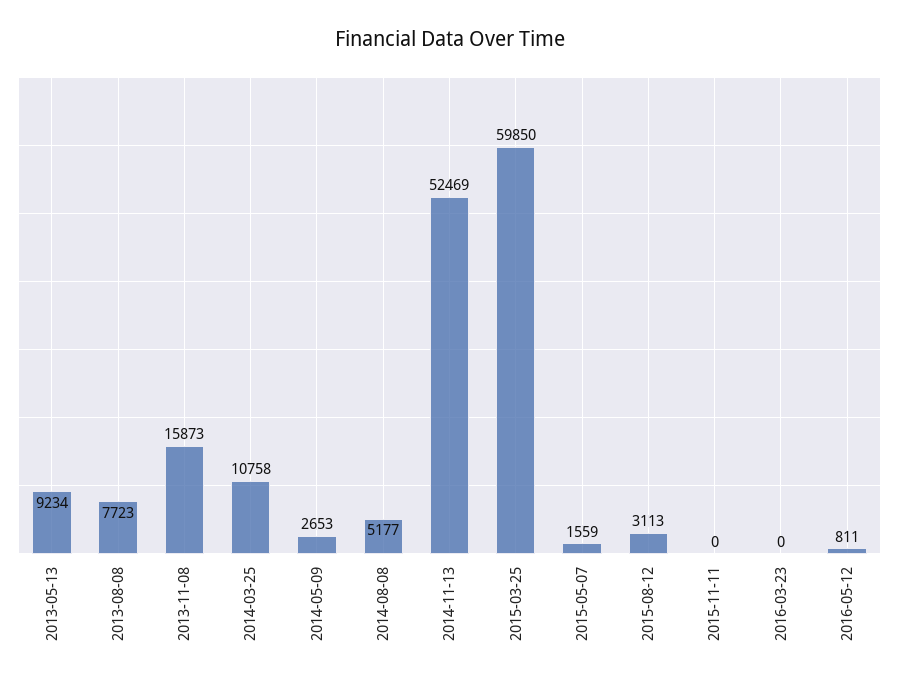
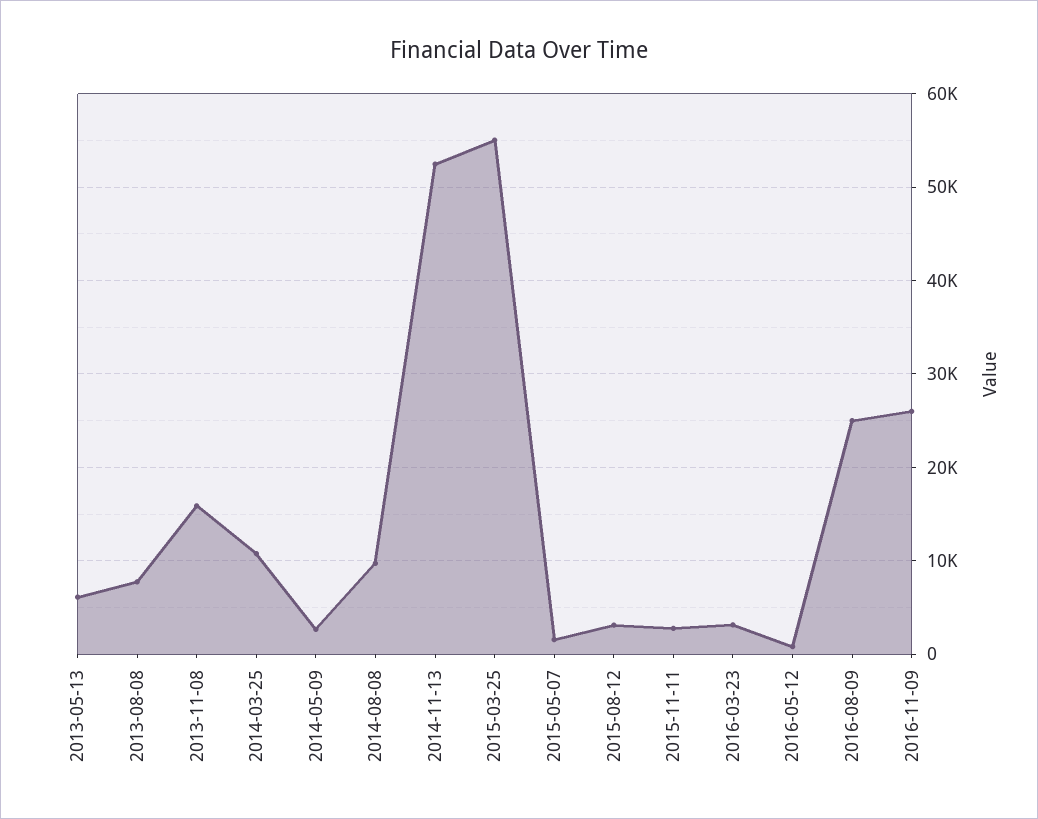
2013-05-13: 9234 -> 6000
2014-08-08: 5177 -> 10000
2015-03-25: 59850 -> 55000
2015-11-11: 0 -> 3000
2016-03-23: 0 -> 3000
2016-08-09: none -> 25000
2016-11-09: none -> 26000

